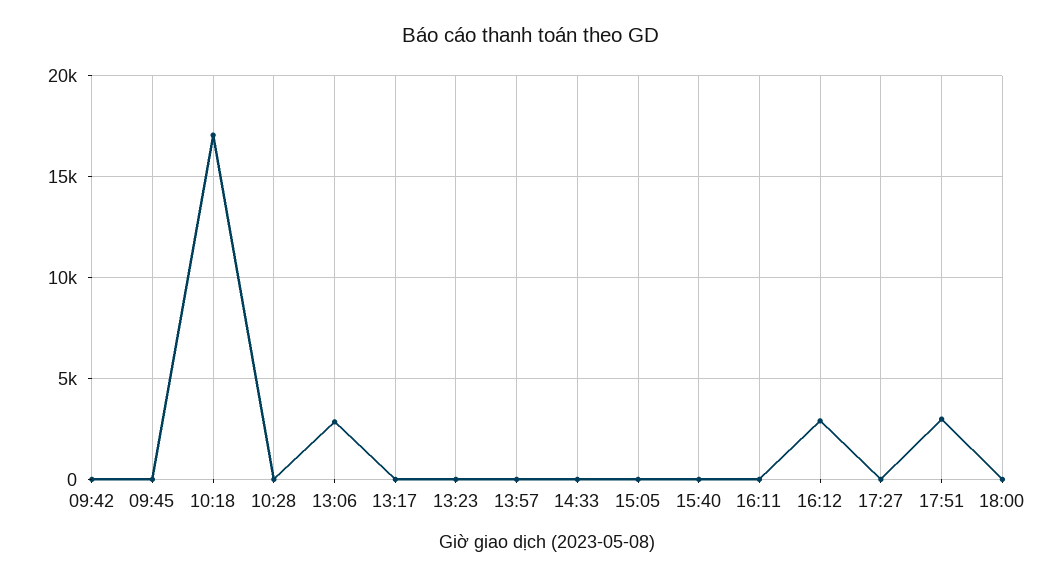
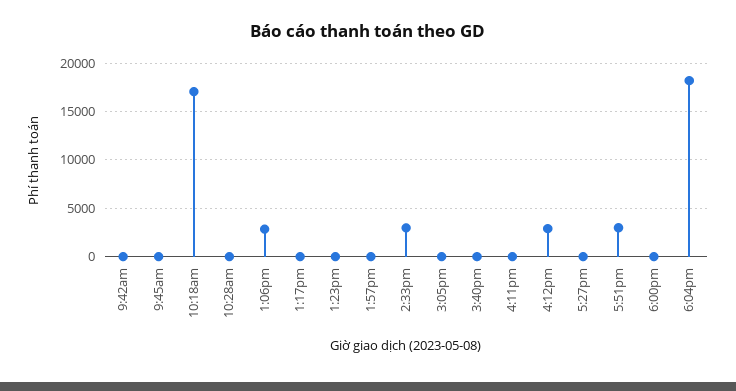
14:33: 0 -> 3000
6:04pm: none -> 18000

